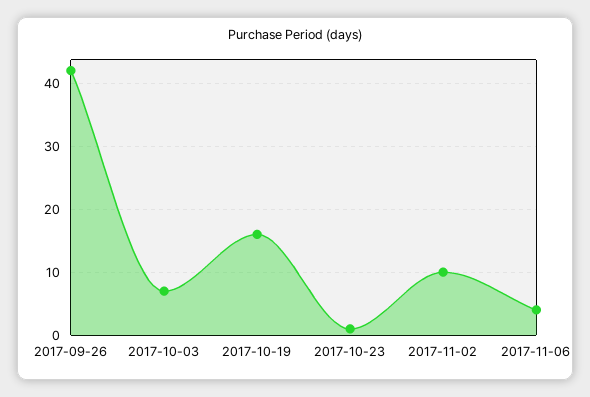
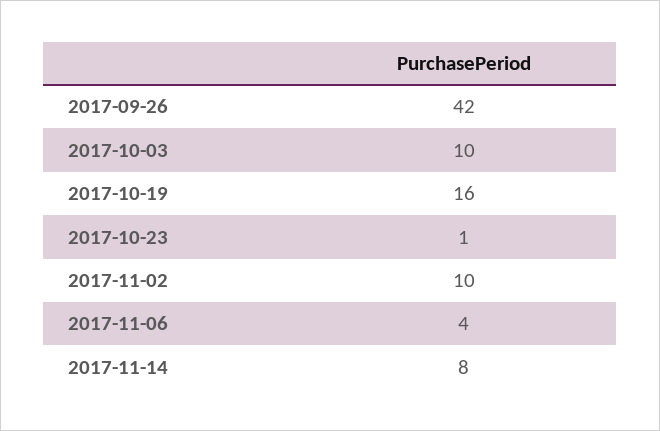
2017-10-03: 7 -> 10
2017-11-14: none -> 8

